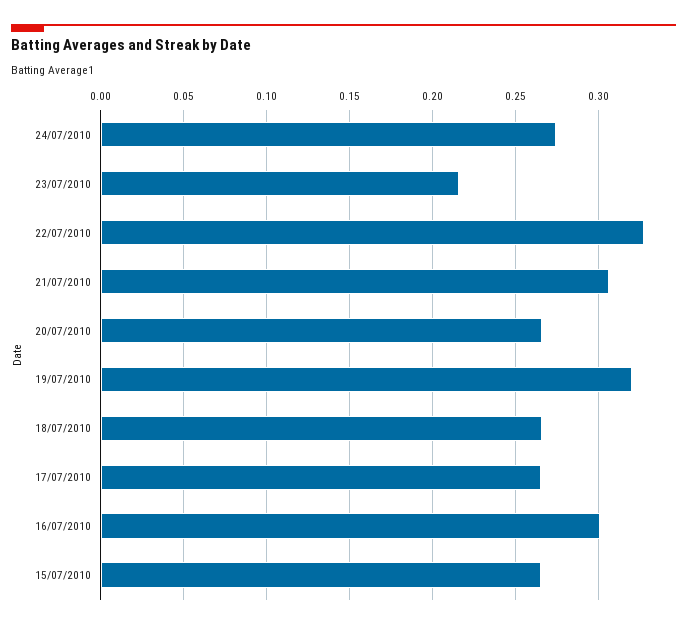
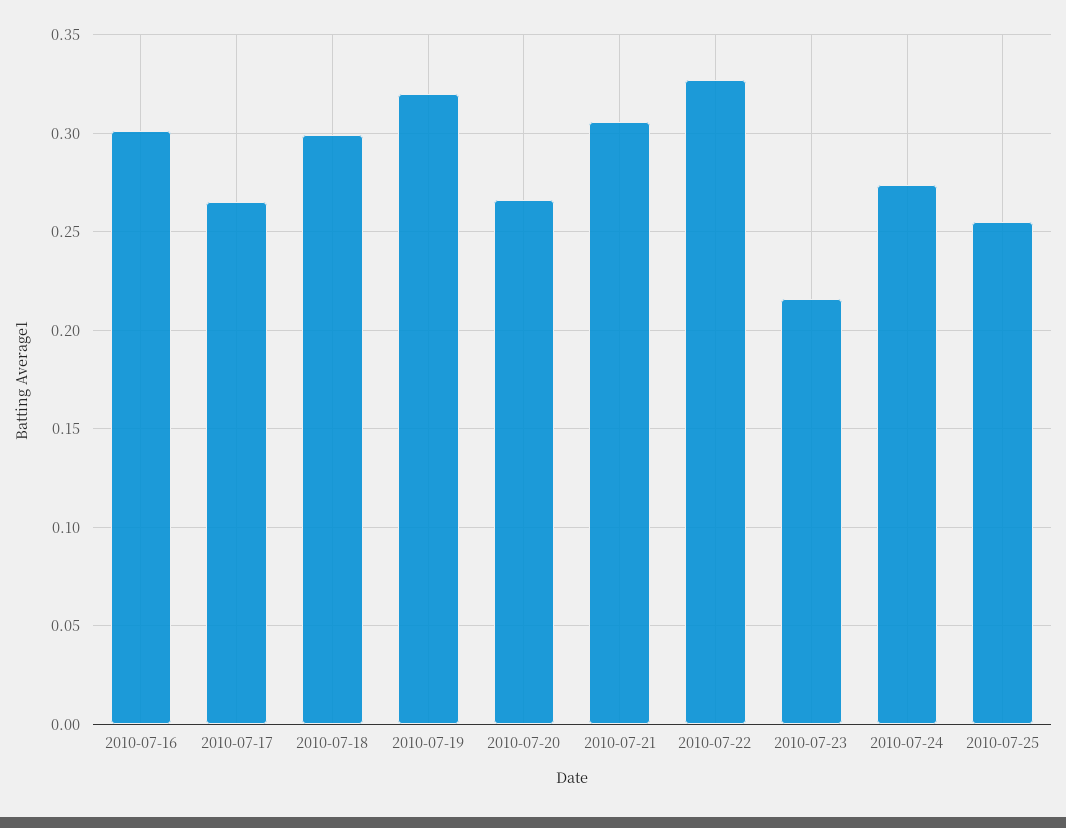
18/07/2010: 0.265 -> 0.3
15/07/2010: 0.265 -> none
2010-07-25: none -> 0.255

